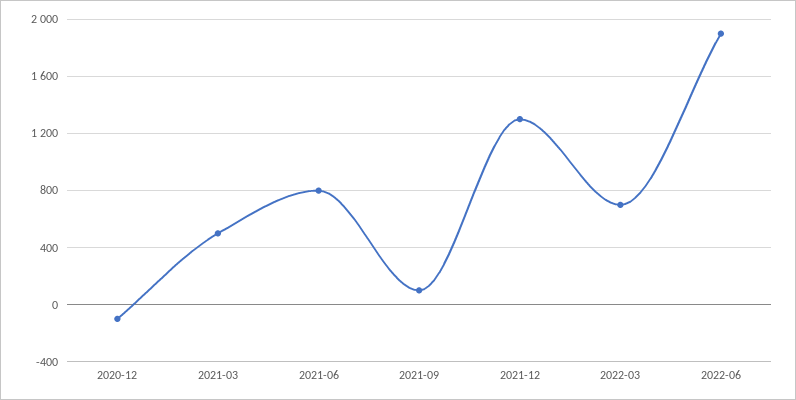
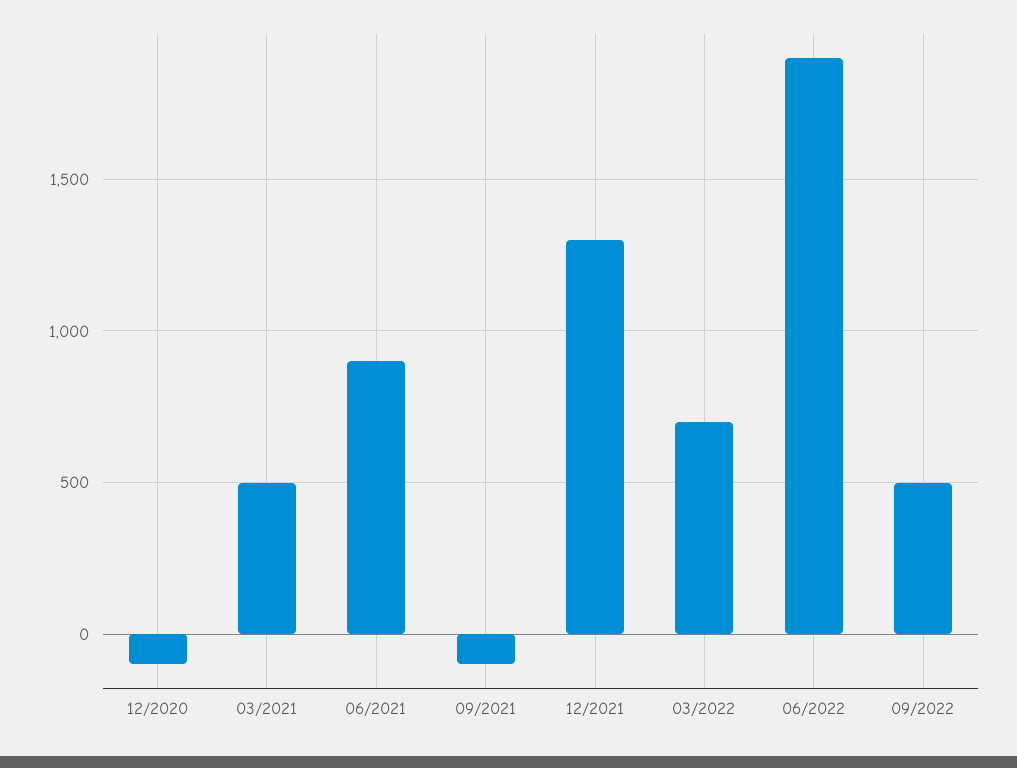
2021-06: 800 -> 900
2021-09: 100 -> -100
09/2022: none -> 500

